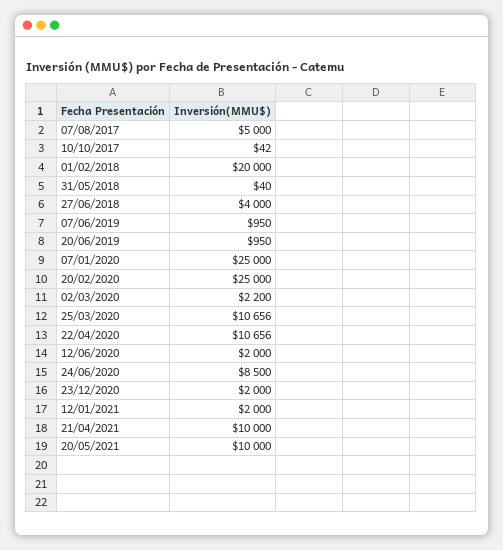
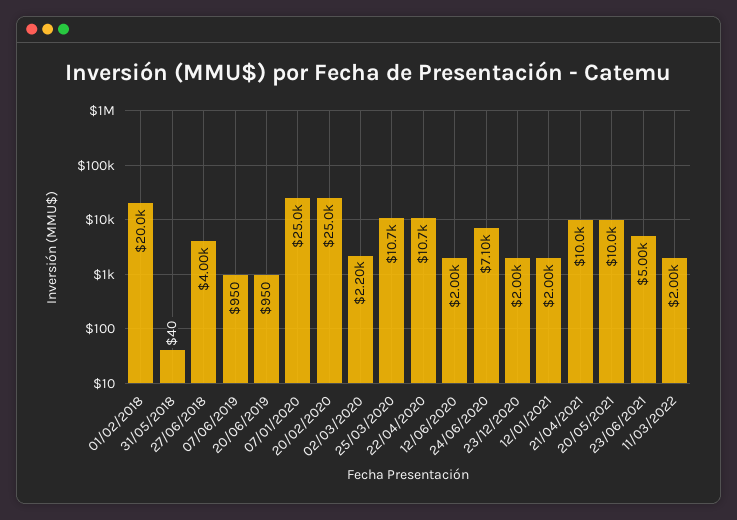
07/08/2017: 5000 -> none
10/10/2017: 42 -> none
24/06/2020: 8500 -> 7100
23/06/2021: none -> 5000
11/03/2022: none -> 2000

